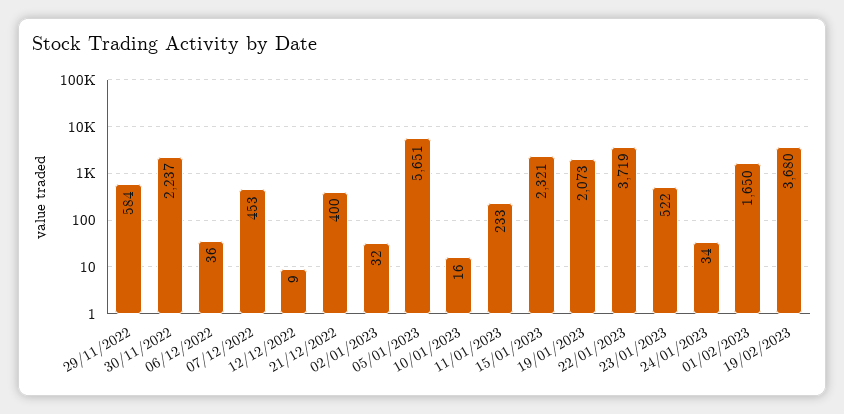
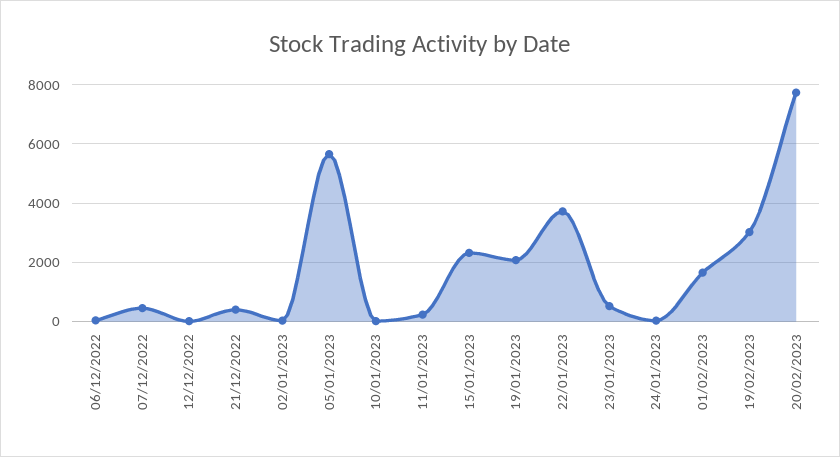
29/11/2022: 584 -> none
30/11/2022: 2237 -> none
19/02/2023: 3680 -> 3000
20/02/2023: none -> 7750

